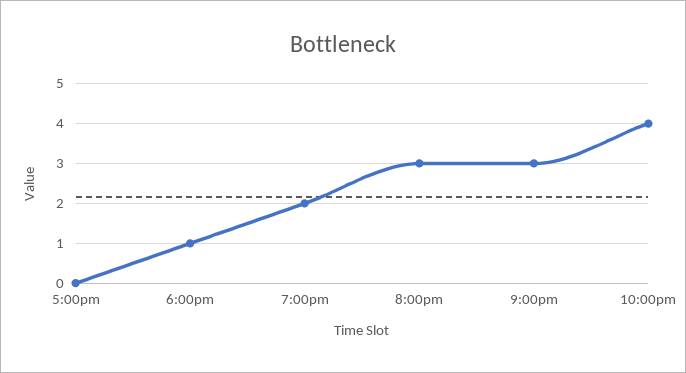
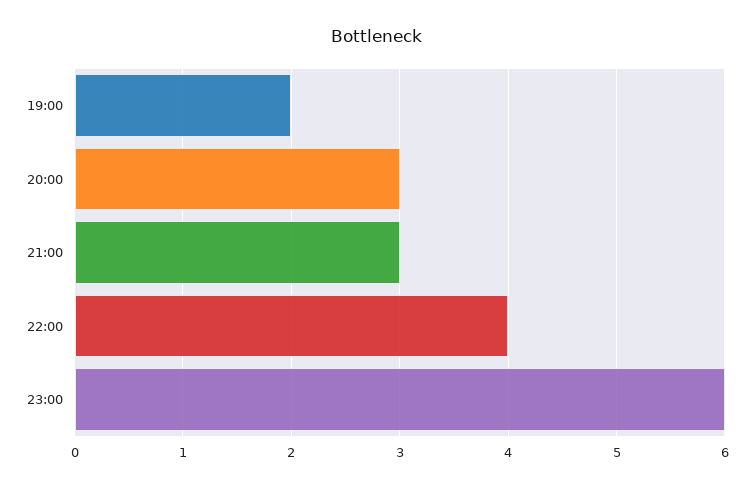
5:00pm: 0 -> none
6:00pm: 1 -> none
23:00: none -> 6

